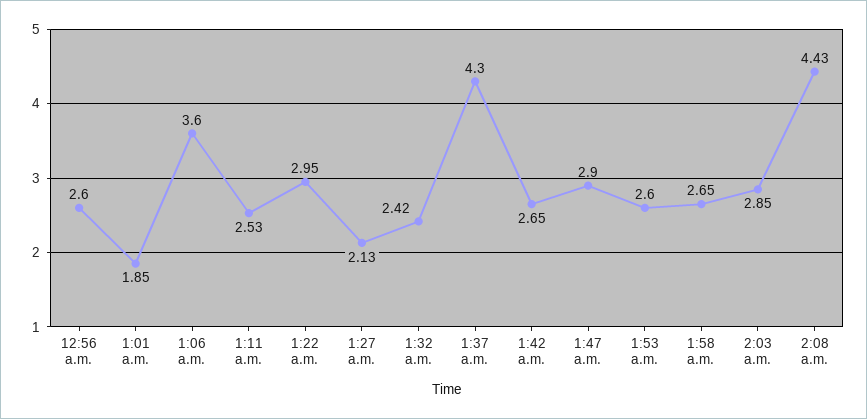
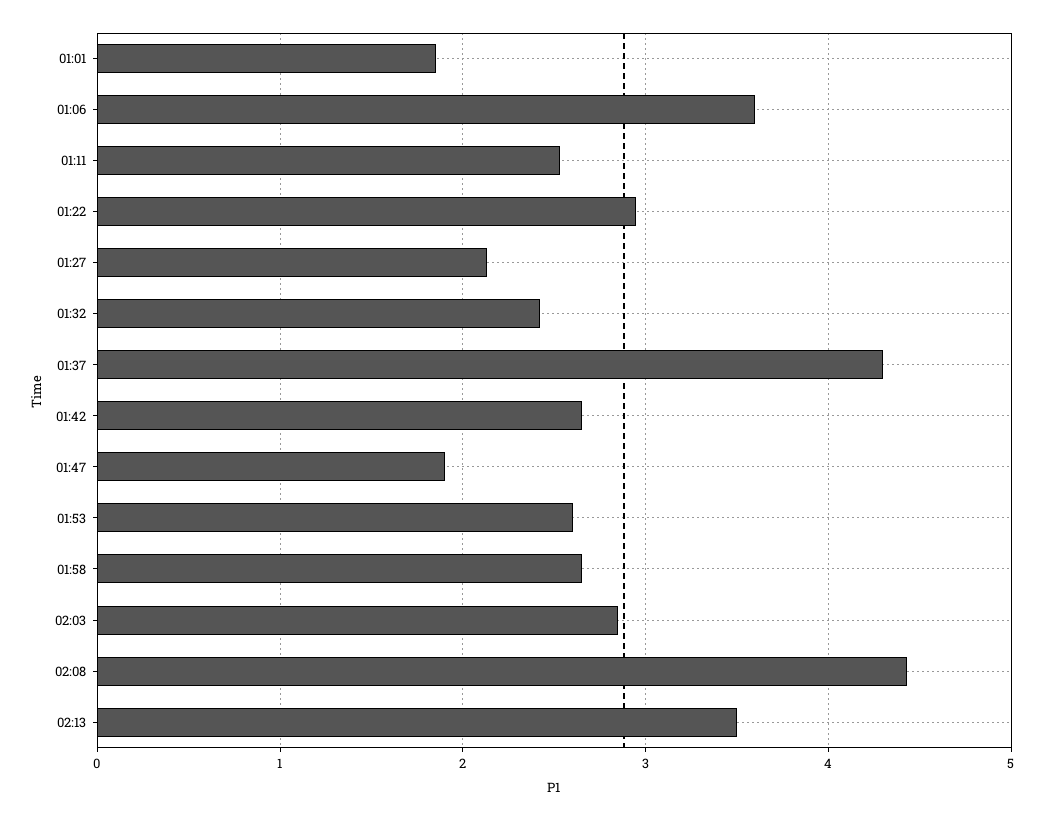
12:56 a.m.: 2.6 -> none
1:47 a.m.: 2.9 -> 1.9
02:13: none -> 3.5

